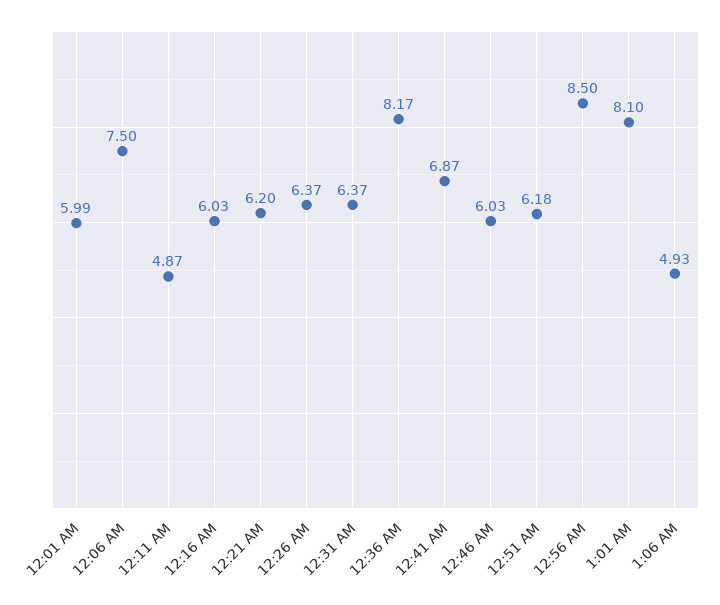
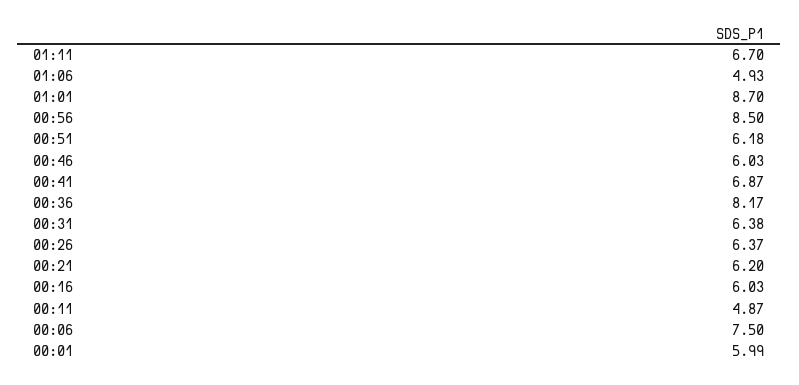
12:31 AM: 6.37 -> 6.38
1:01 AM: 8.1 -> 8.7
01:11: none -> 6.7

